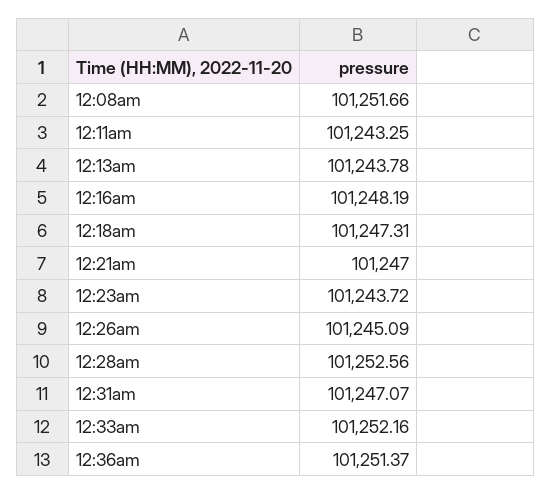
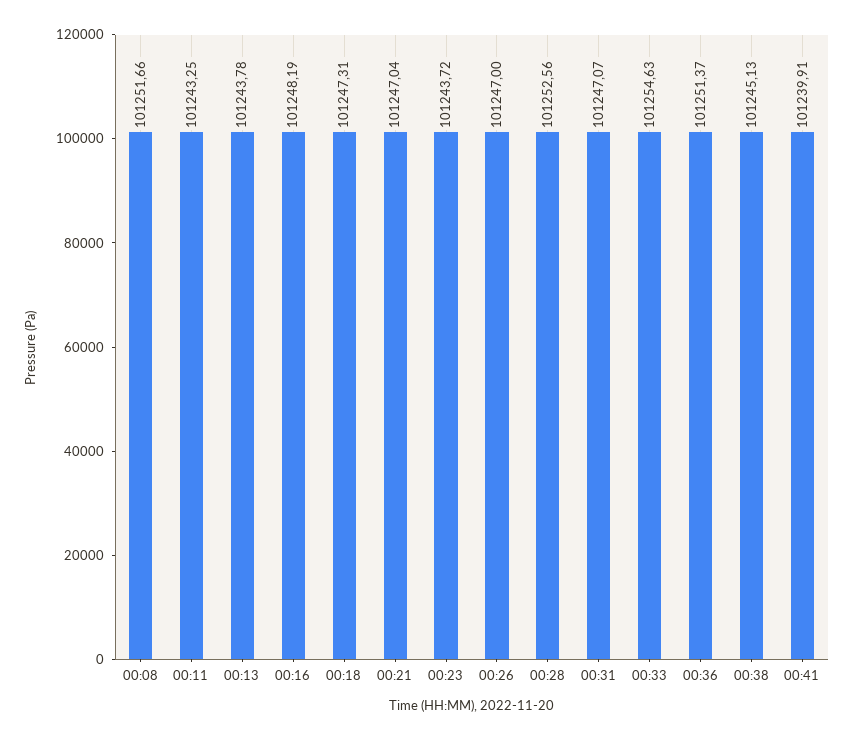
12:21am: 101247 -> 101247.04
12:26am: 101245.09 -> 101247
12:33am: 101252.16 -> 101254.63
00:38: none -> 101245.13
00:41: none -> 101239.91

